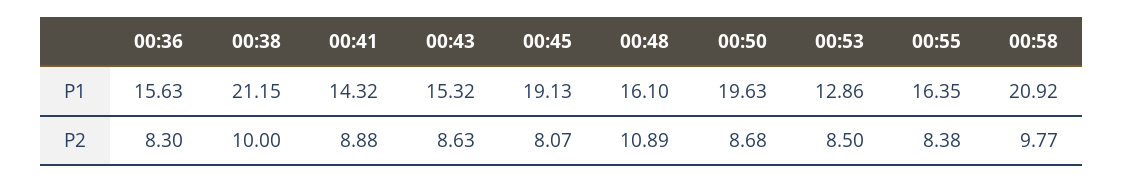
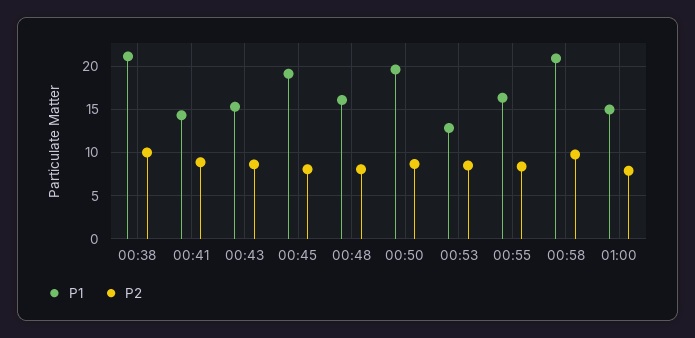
P1, 00:36: 15.63 -> none
P2, 00:36: 8.3 -> none
P2, 00:48: 10.89 -> 8
P1, 01:00: none -> 15
P2, 01:00: none -> 8

